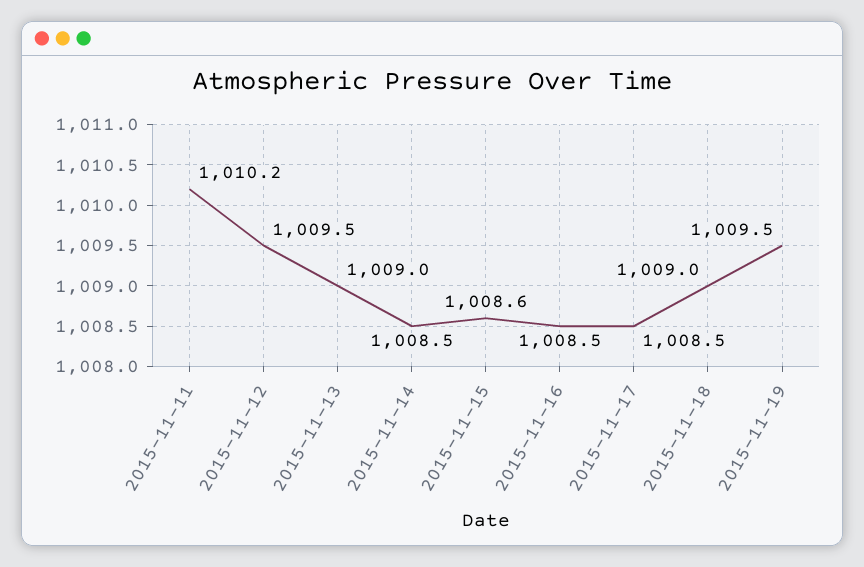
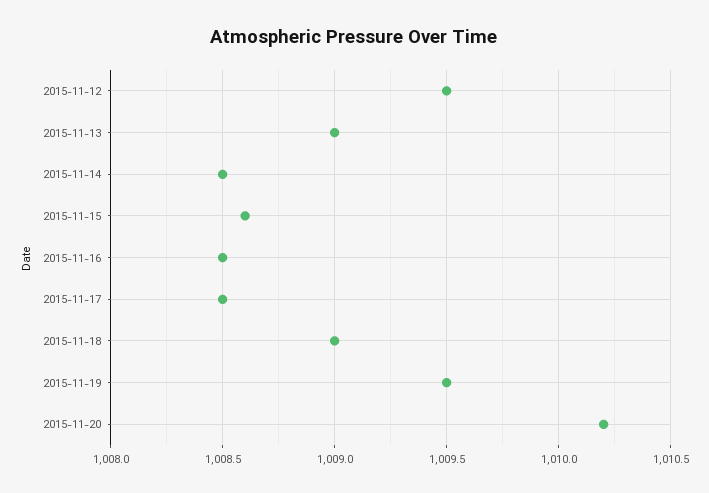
2015-11-11: 1010.2 -> none
2015-11-20: none -> 1010.2

